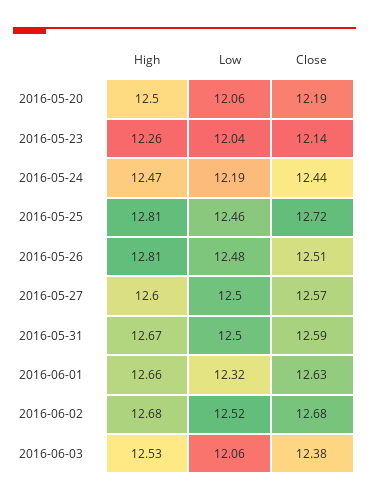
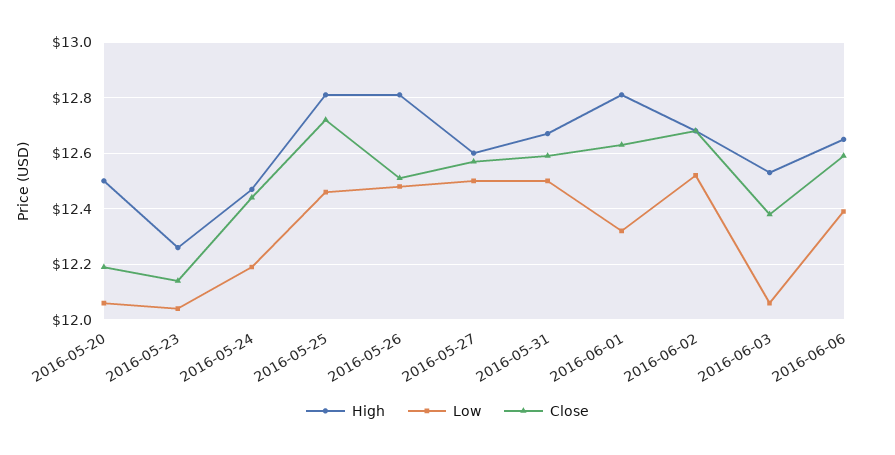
High, 2016-06-01: 12.66 -> 12.8
High, 2016-06-06: none -> 12.65
Low, 2016-06-06: none -> 12.4
Close, 2016-06-06: none -> 12.6

